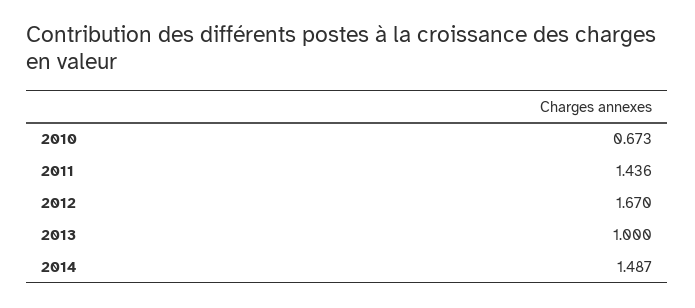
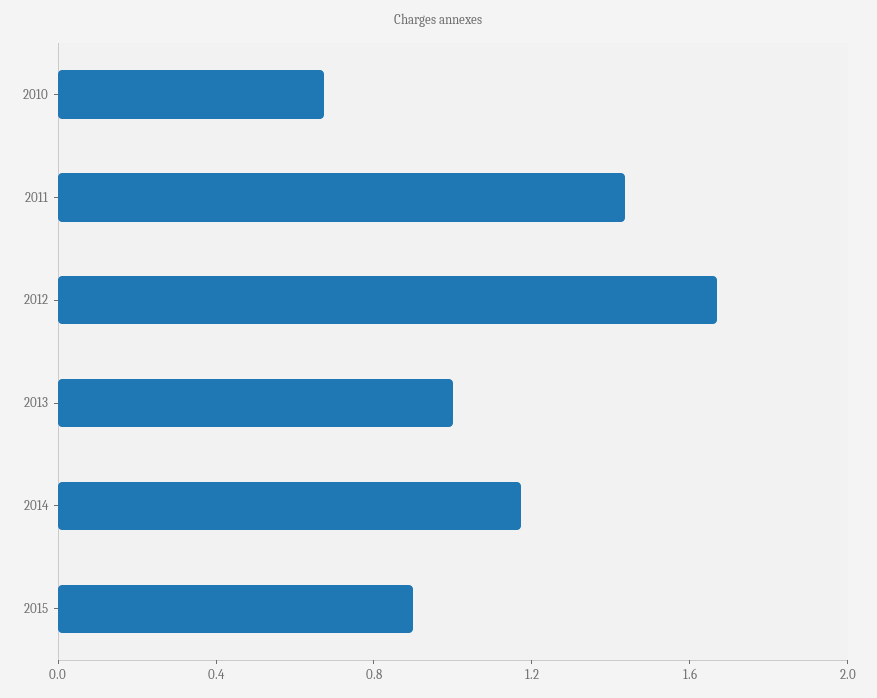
2014: 1.487 -> 1.2
2015: none -> 0.9

